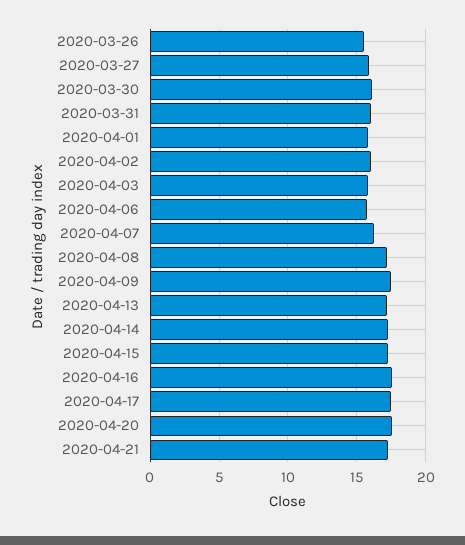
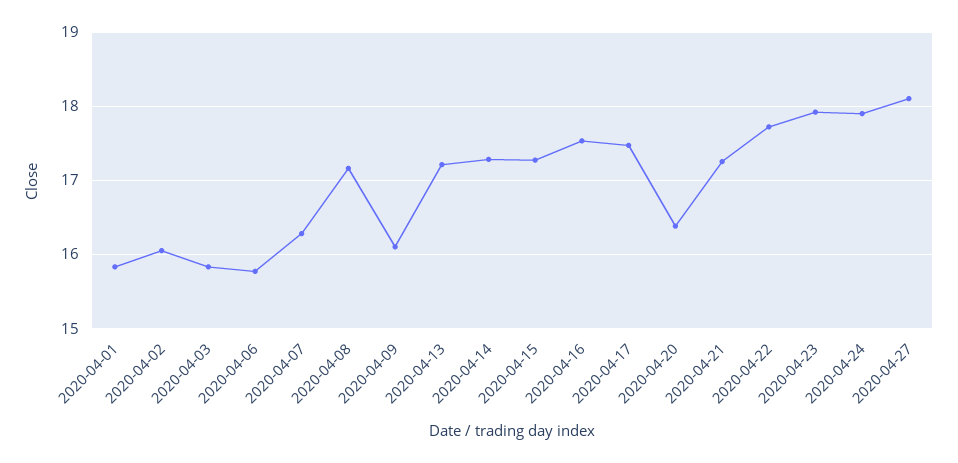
2020-03-26: 15.5 -> none
2020-03-27: 16 -> none
2020-03-30: 16 -> none
2020-03-31: 16 -> none
2020-04-09: 17.5 -> 16.1
2020-04-20: 17.5 -> 16.4
2020-04-22: none -> 17.7
2020-04-23: none -> 17.9
2020-04-24: none -> 17.9
2020-04-27: none -> 18.1

